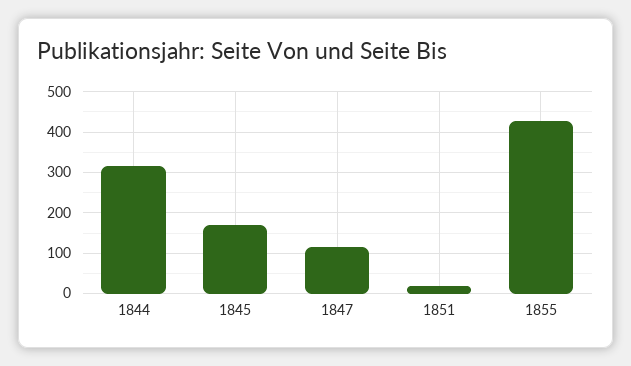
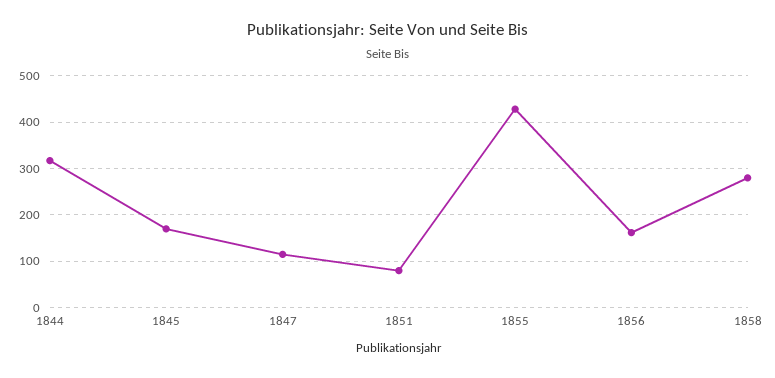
1851: 20 -> 80
1856: none -> 160
1858: none -> 280

